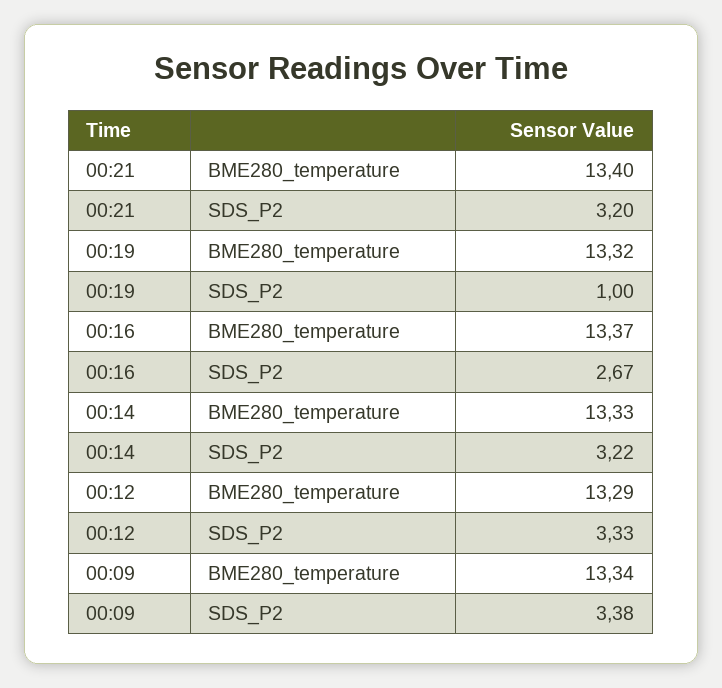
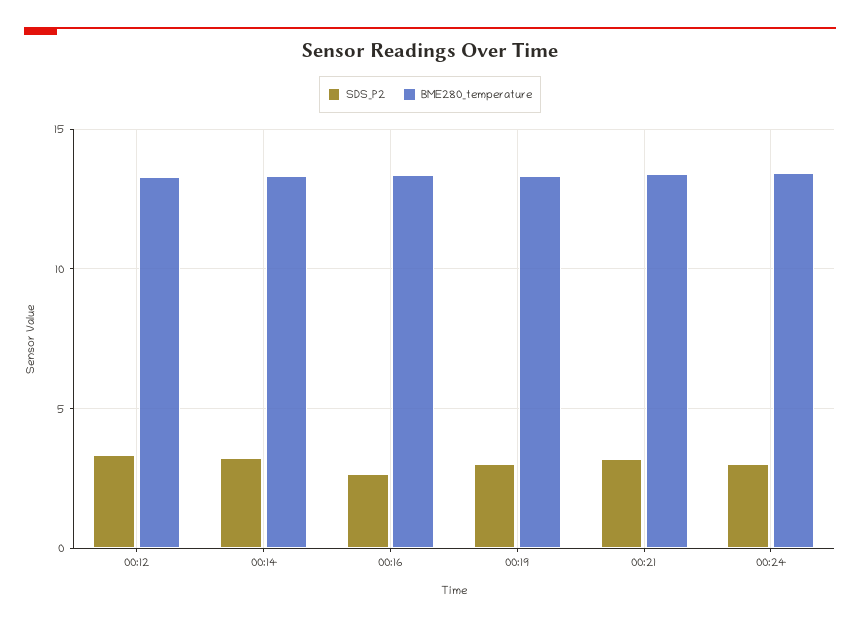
SDS_P2, 00:19: 1 -> 3
BME280_temperature, 00:09: 13.34 -> none
SDS_P2, 00:09: 3.38 -> none
SDS_P2, 00:24: none -> 3
BME280_temperature, 00:24: none -> 13.5

